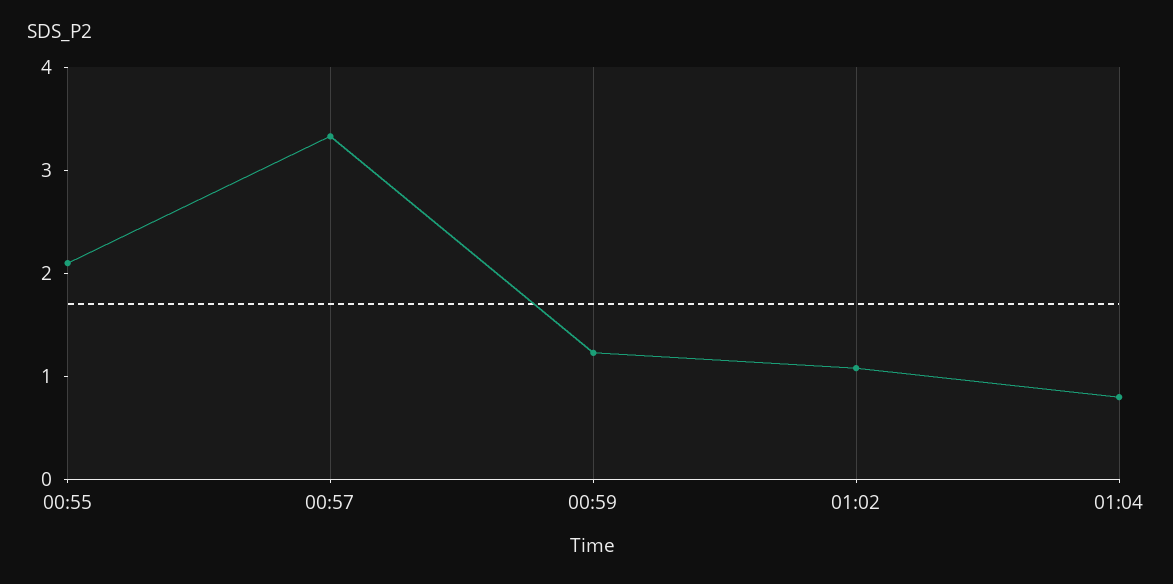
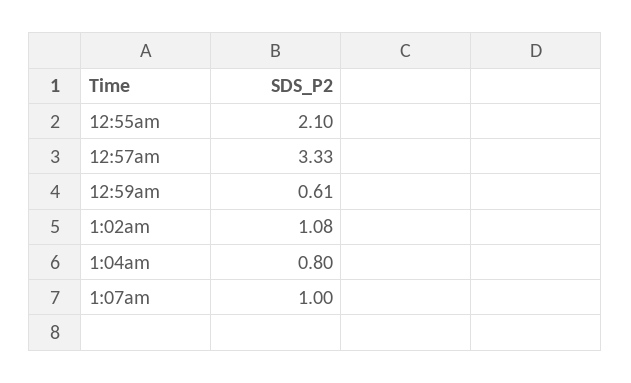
00:59: 1.2 -> 0.61
1:07am: none -> 1

